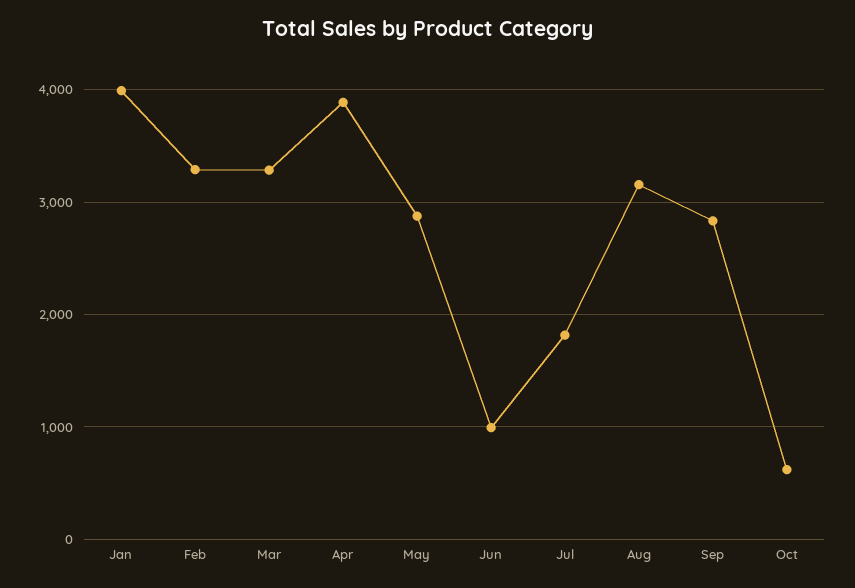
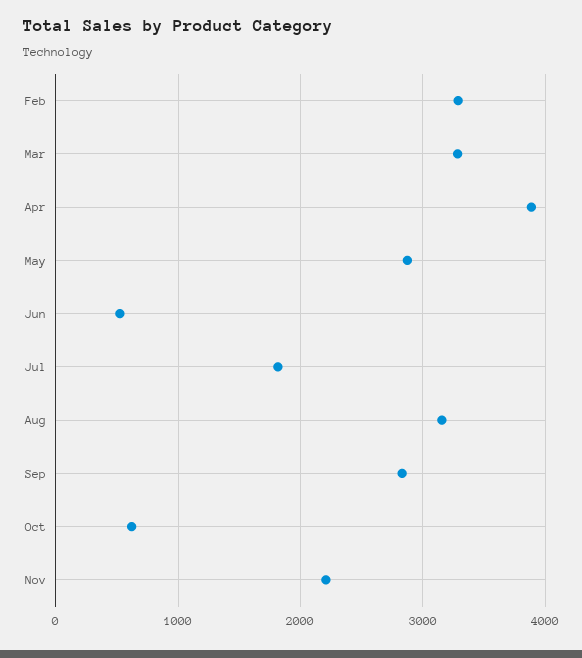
Jan: 4000 -> none
Jun: 1000 -> 500
Nov: none -> 2200

